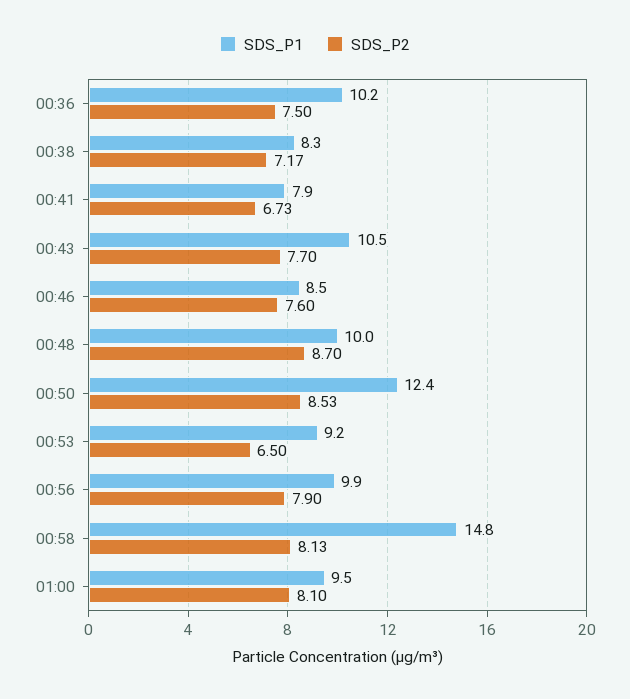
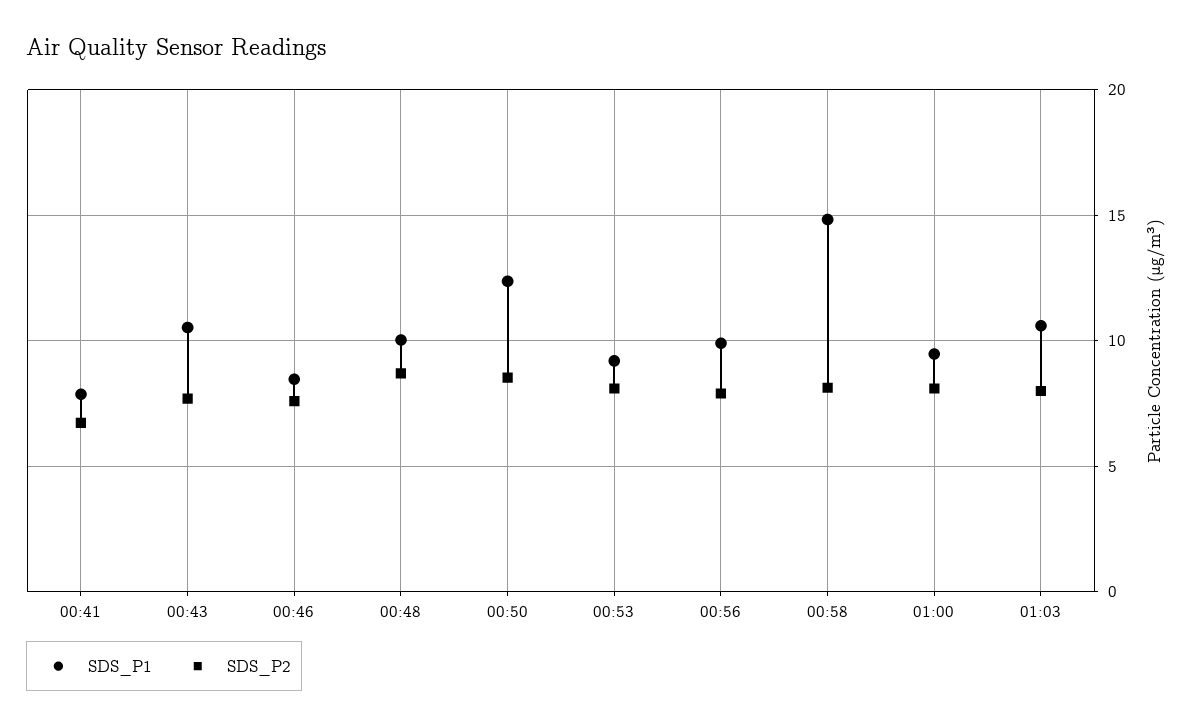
SDS_P1, 00:36: 10.2 -> none
SDS_P2, 00:36: 7.5 -> none
SDS_P1, 00:38: 8.3 -> none
SDS_P2, 00:38: 7.17 -> none
SDS_P2, 00:53: 6.5 -> 8
SDS_P1, 01:03: none -> 10.5
SDS_P2, 01:03: none -> 8

